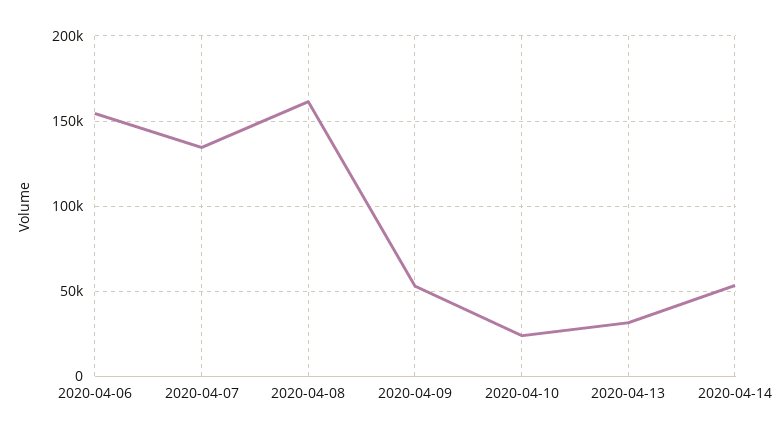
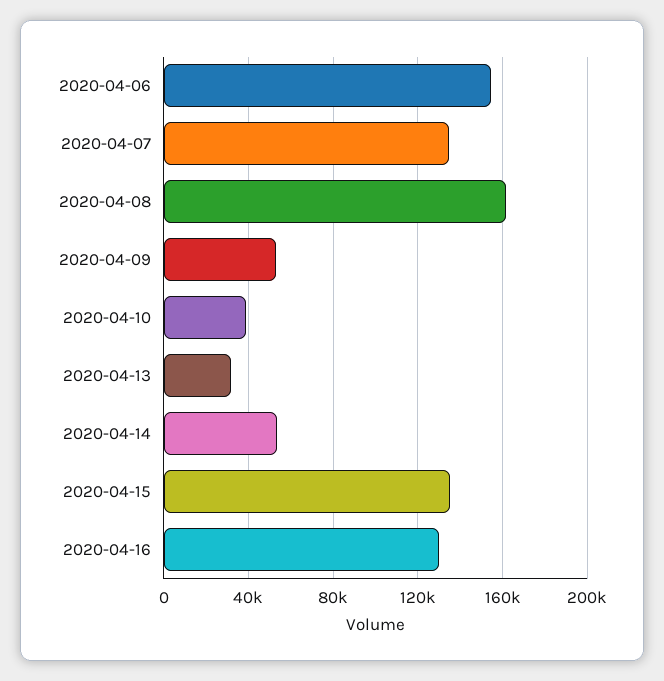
2020-04-10: 25000 -> 40000
2020-04-15: none -> 135000
2020-04-16: none -> 130000

